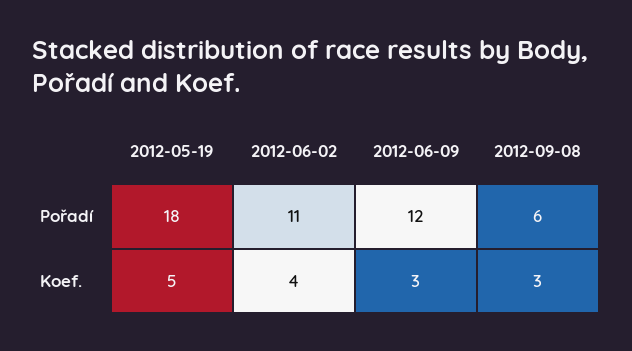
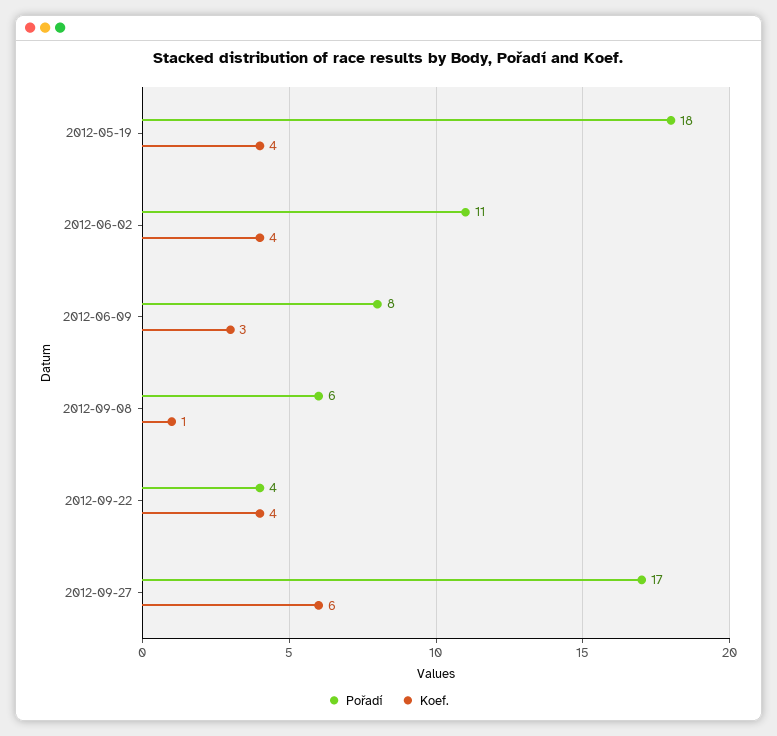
Pořadí, 2012-06-09: 12 -> 8
Koef., 2012-05-19: 5 -> 4
Koef., 2012-09-08: 3 -> 1
Pořadí, 2012-09-22: none -> 4
Koef., 2012-09-22: none -> 4
Pořadí, 2012-09-27: none -> 17
Koef., 2012-09-27: none -> 6

